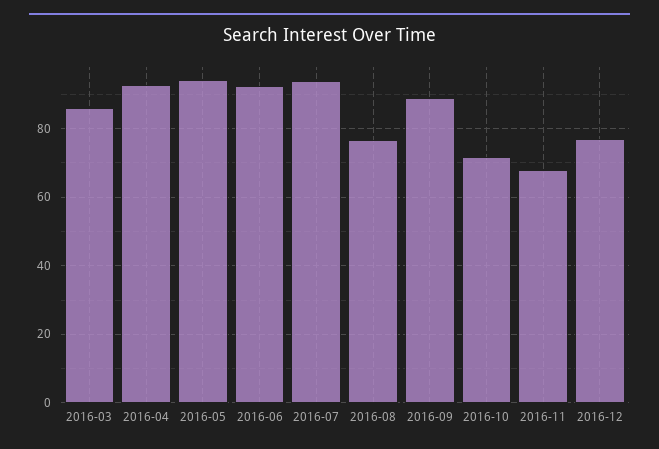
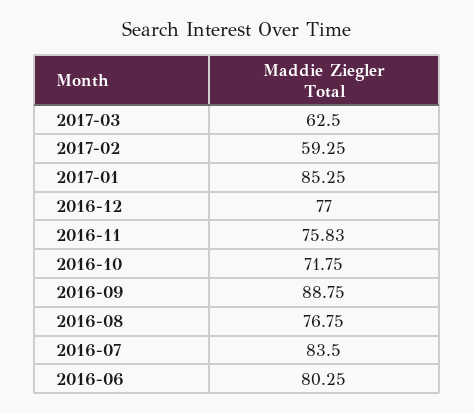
2016-03: 86 -> none
2016-04: 92 -> none
2016-05: 94 -> none
2016-06: 92 -> 80.25
2016-07: 94 -> 83.5
2016-11: 68 -> 75.83
2017-03: none -> 62.5
2017-02: none -> 59.25
2017-01: none -> 85.25

